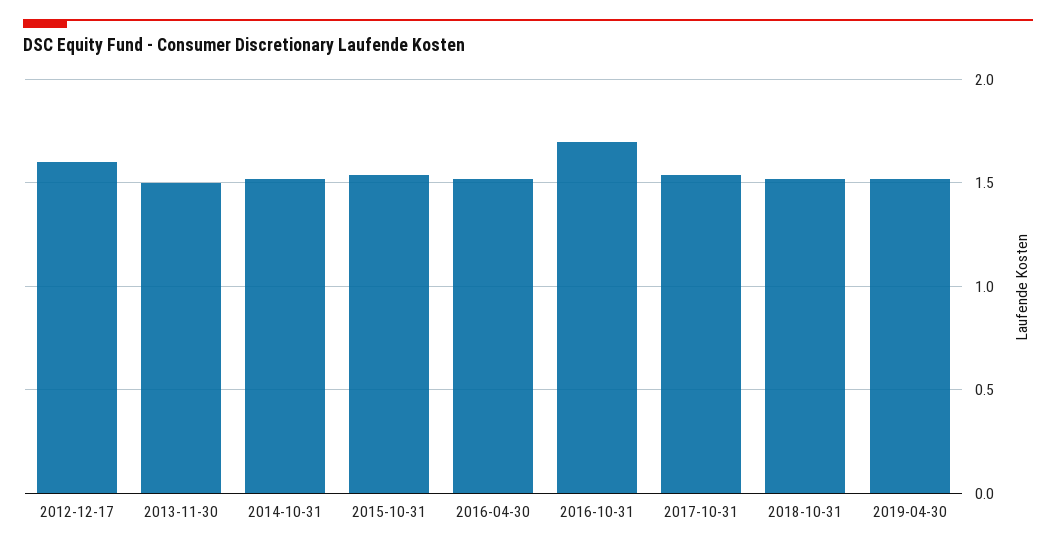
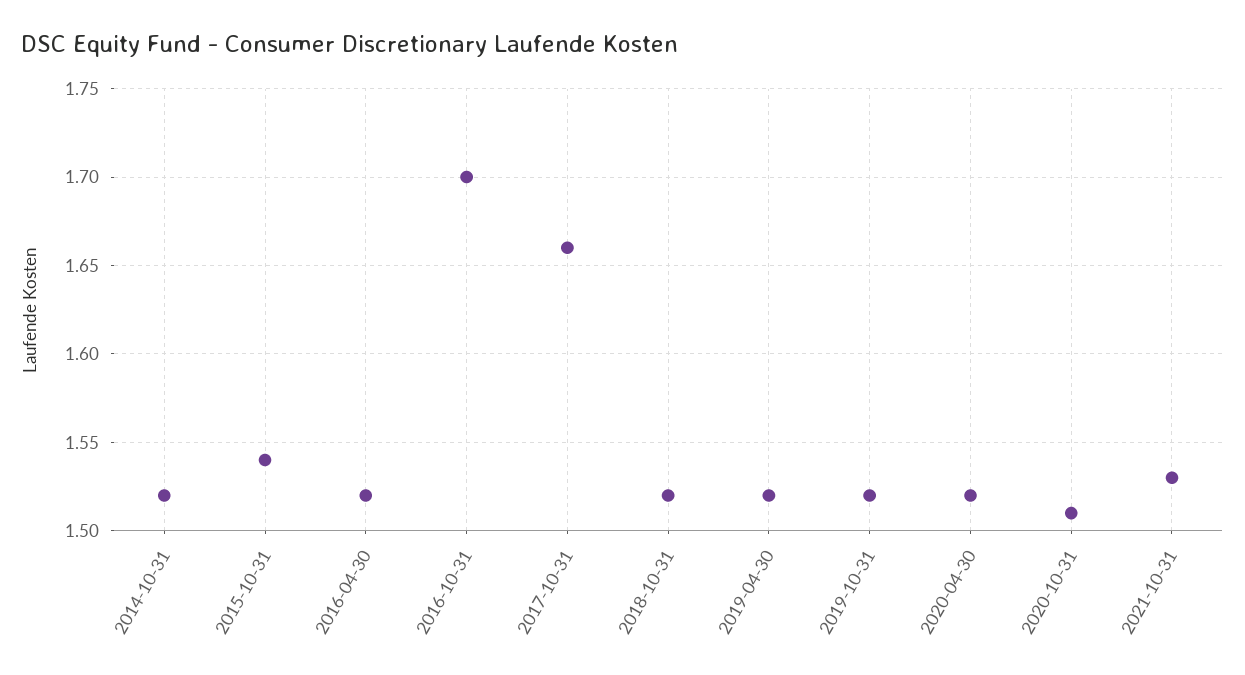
2012-12-17: 1.6 -> none
2013-11-30: 1.5 -> none
2017-10-31: 1.55 -> 1.66
2019-10-31: none -> 1.52
2020-04-30: none -> 1.52
2020-10-31: none -> 1.51
2021-10-31: none -> 1.53

